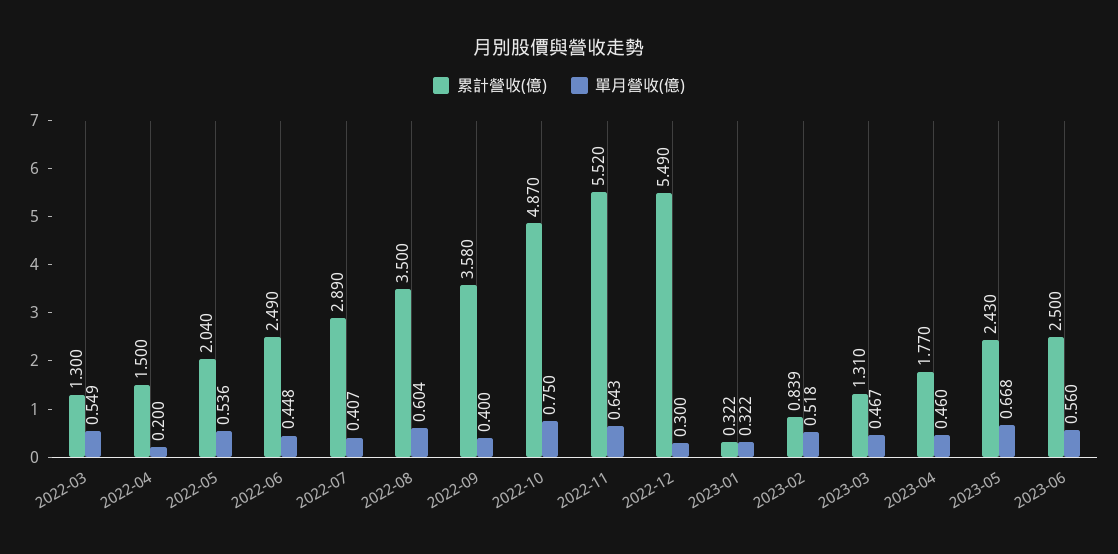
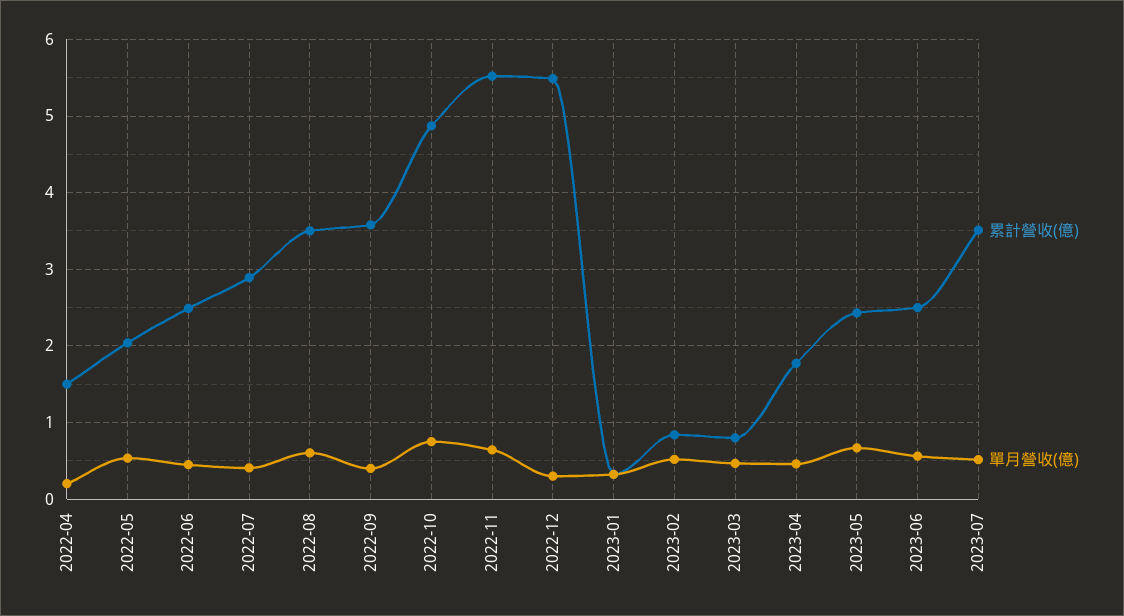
累計營收(億), 2022-03: 1.3 -> none
單月營收(億), 2022-03: 0.549 -> none
累計營收(億), 2023-03: 1.31 -> 0.8
累計營收(億), 2023-07: none -> 3.5
單月營收(億), 2023-07: none -> 0.5

